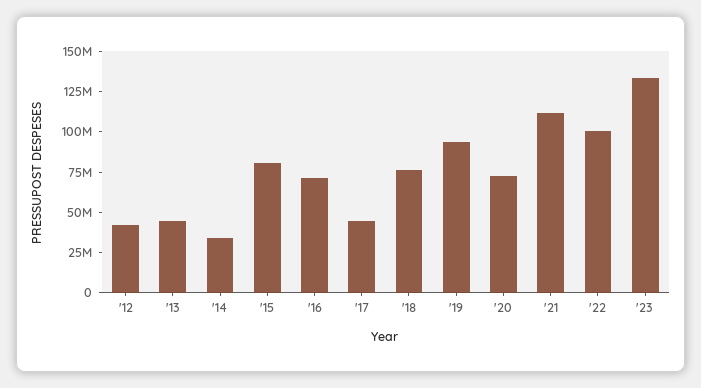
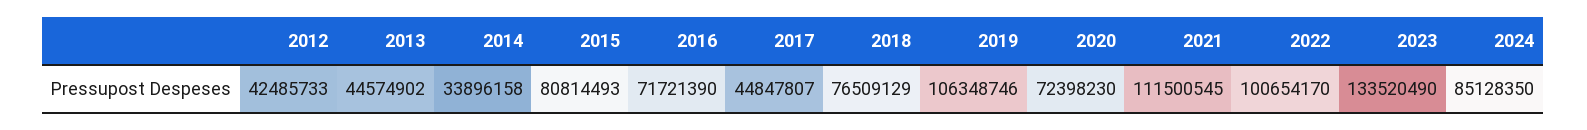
'19: 95000000 -> 106348746
2024: none -> 85128350

